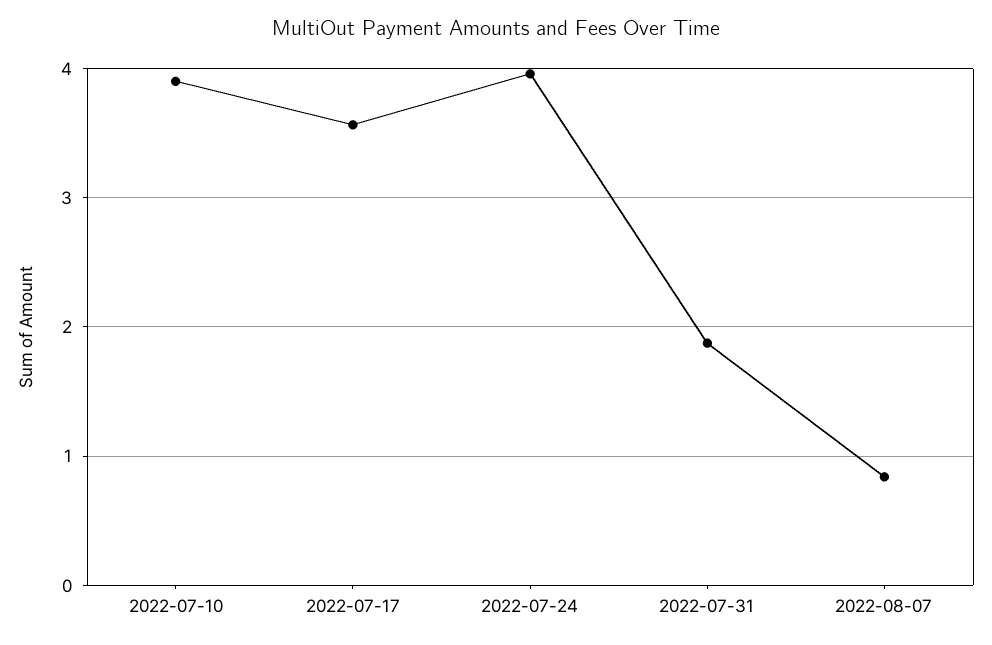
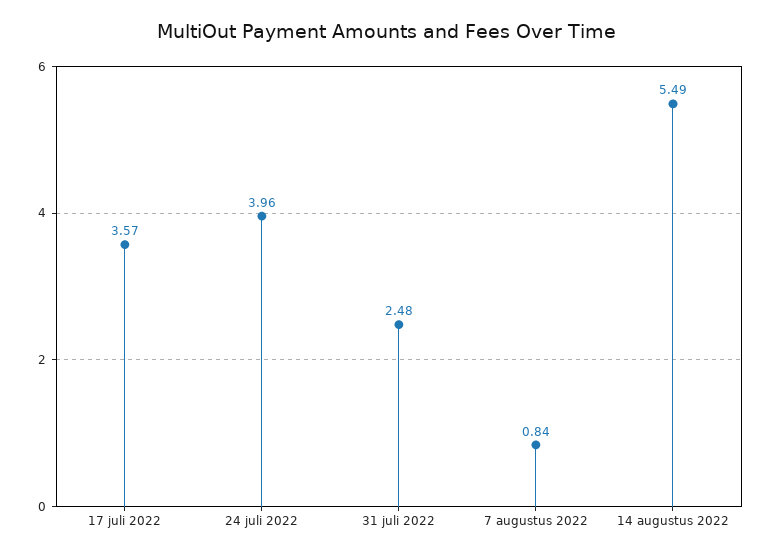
2022-07-10: 3.9 -> none
2022-07-31: 1.9 -> 2.48
14 augustus 2022: none -> 5.49

